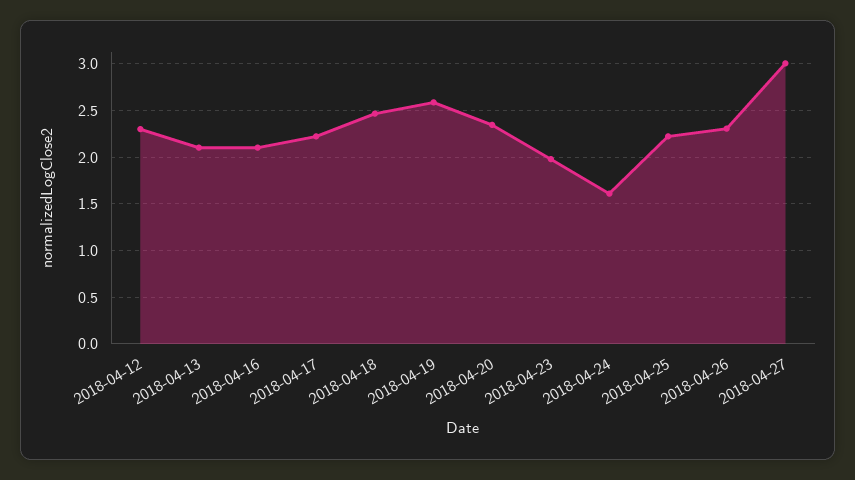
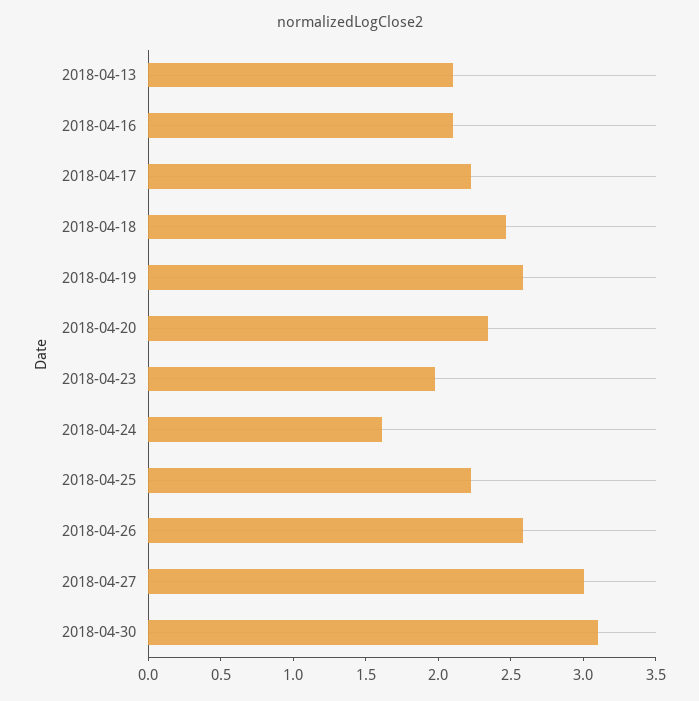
2018-04-12: 2.3 -> none
2018-04-26: 2.3 -> 2.6
2018-04-30: none -> 3.1

